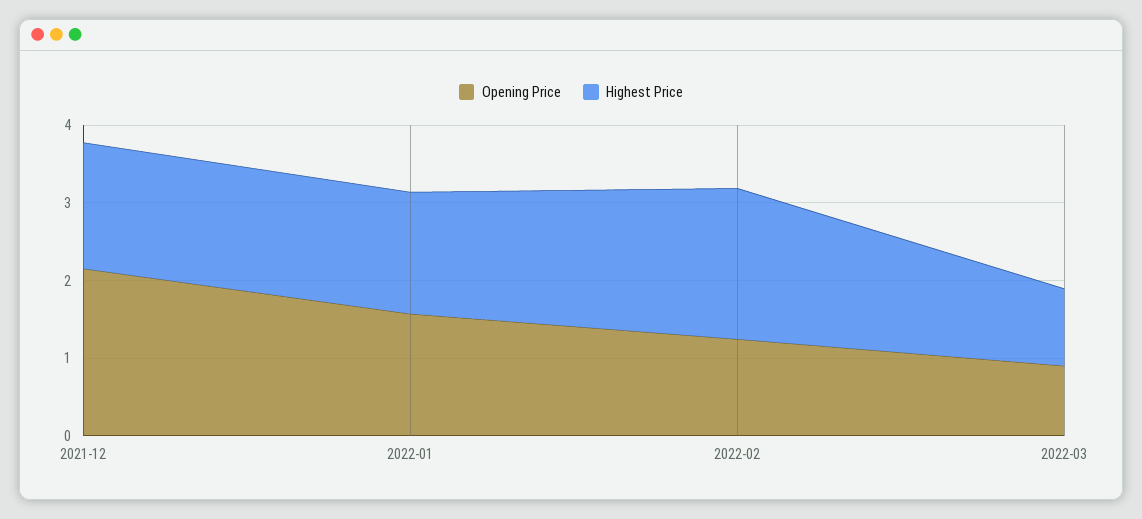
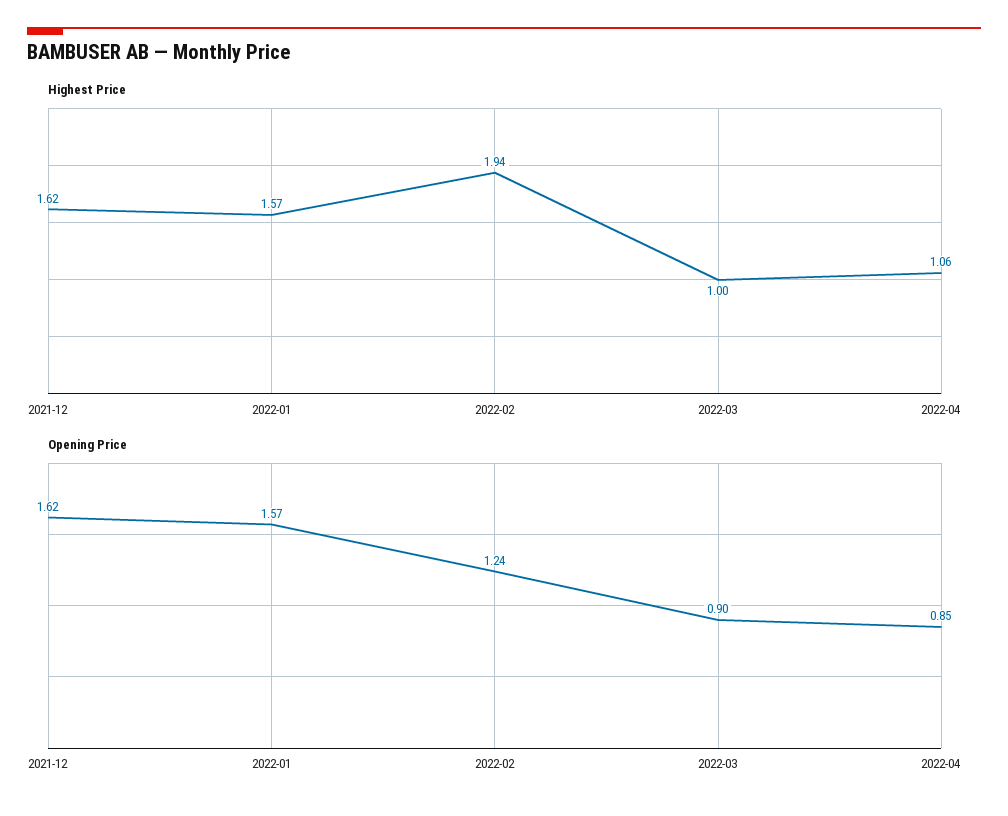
Opening Price, 2021-12: 2.2 -> 1.62
Highest Price, 2022-04: none -> 1.06
Opening Price, 2022-04: none -> 0.85

